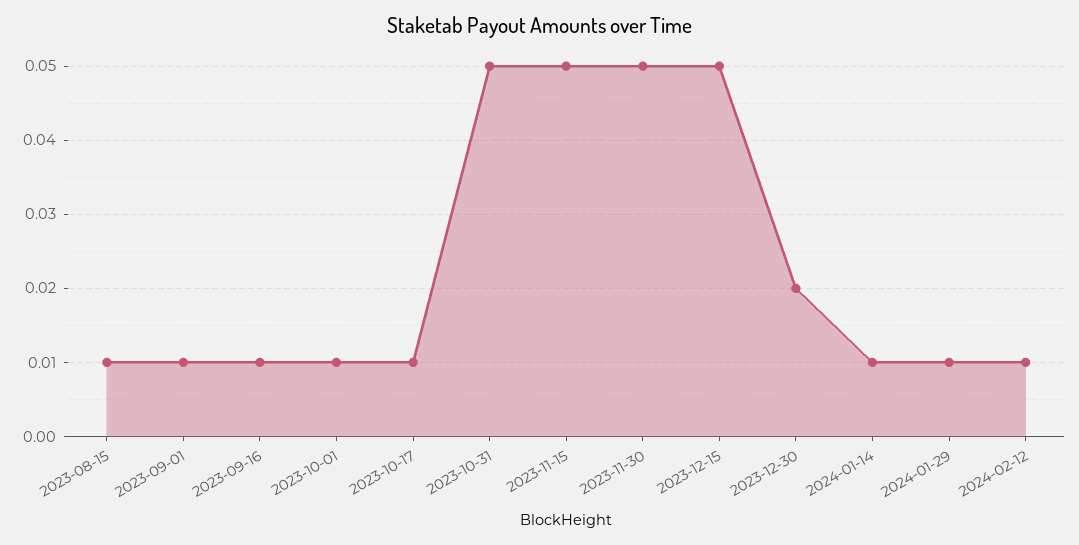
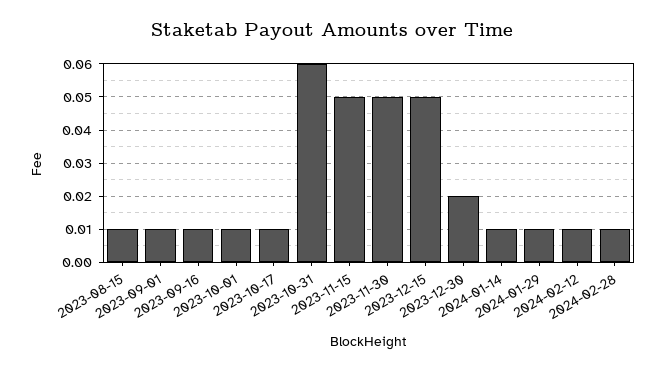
2023-10-31: 0.05 -> 0.06
2024-02-28: none -> 0.01

